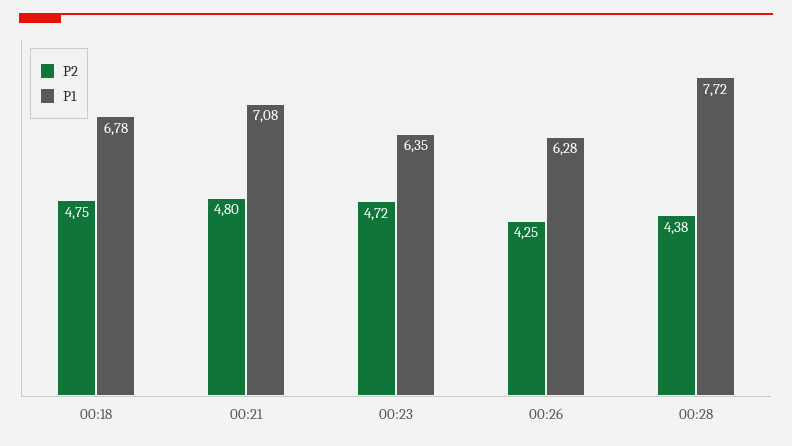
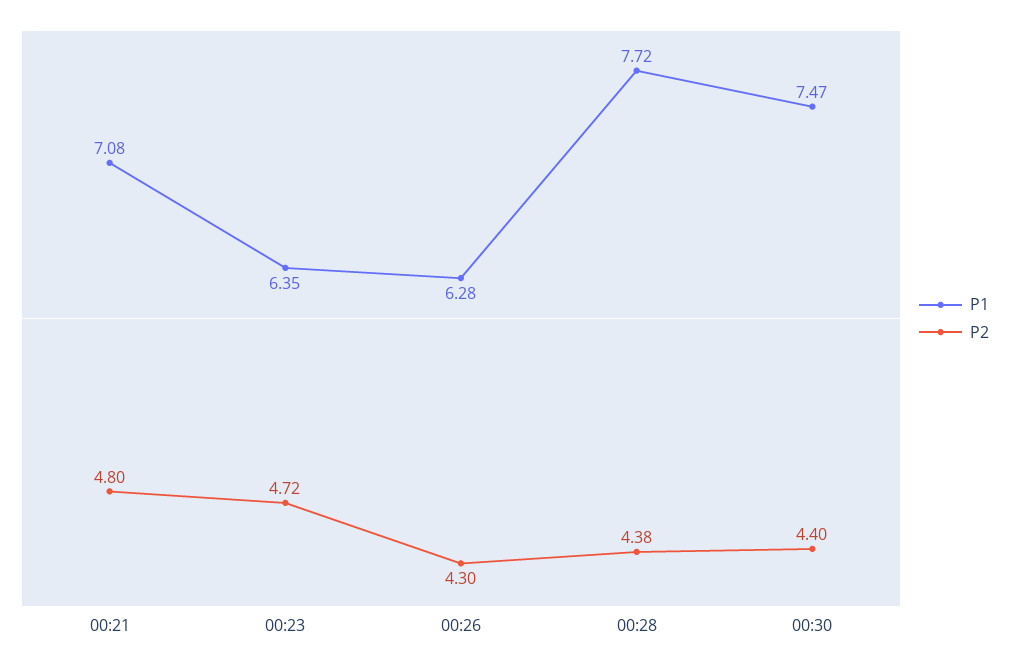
P2, 00:18: 4.75 -> none
P1, 00:18: 6.78 -> none
P2, 00:26: 4.25 -> 4.3
P1, 00:30: none -> 7.47
P2, 00:30: none -> 4.4

